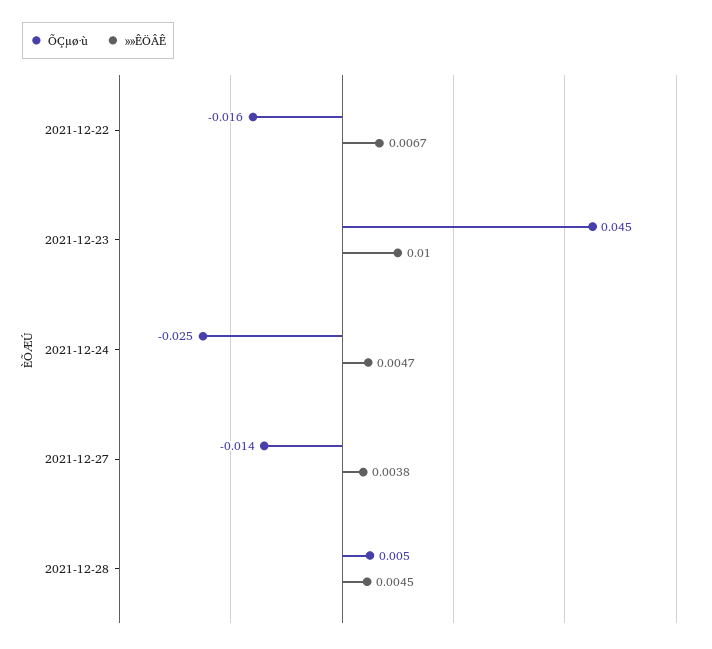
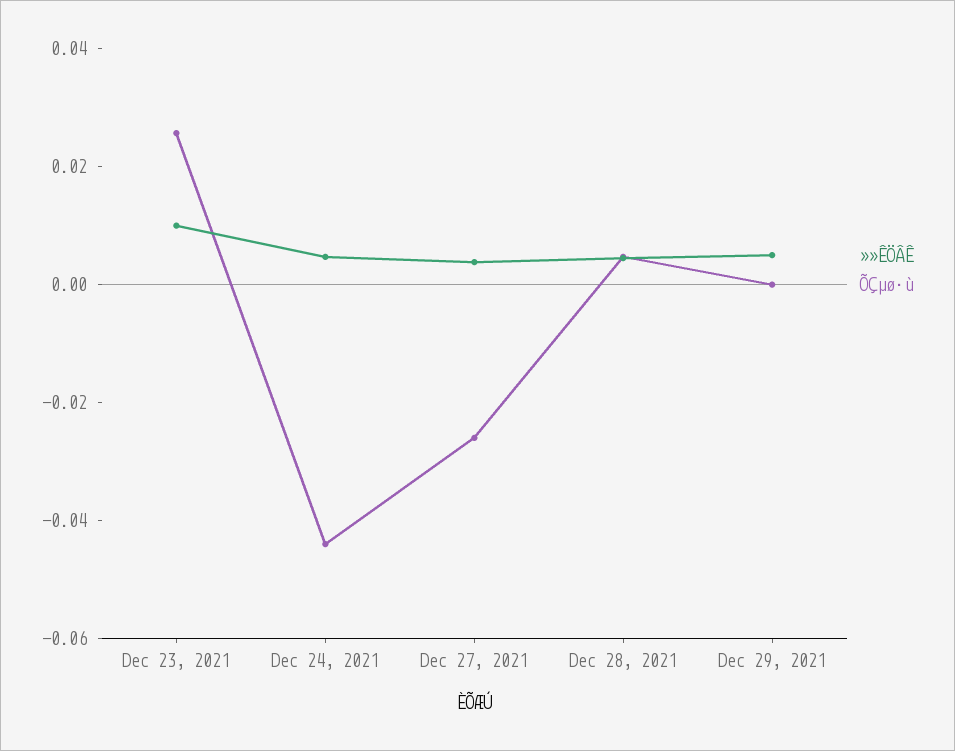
ÕÇµø·ù, 2021-12-22: -0.016 -> none
»»ÊÖÂÊ, 2021-12-22: 0.0067 -> none
ÕÇµø·ù, 2021-12-23: 0.045 -> 0.025
ÕÇµø·ù, 2021-12-24: -0.025 -> -0.045
ÕÇµø·ù, 2021-12-27: -0.014 -> -0.025
»»ÊÖÂÊ, Dec 29, 2021: none -> 0.005
ÕÇµø·ù, Dec 29, 2021: none -> 0

